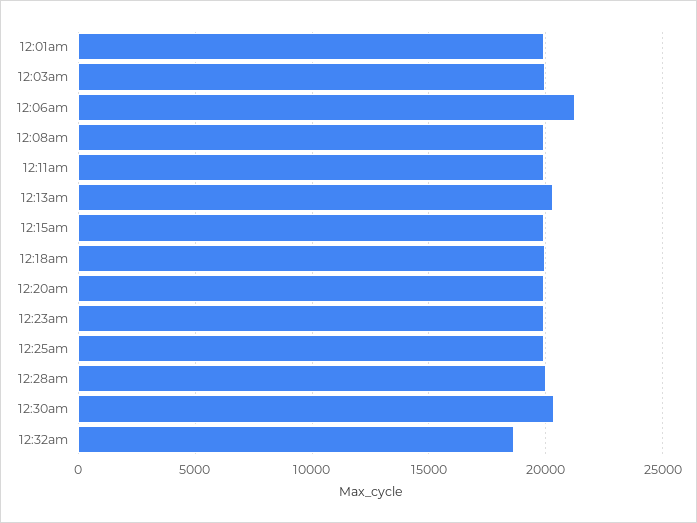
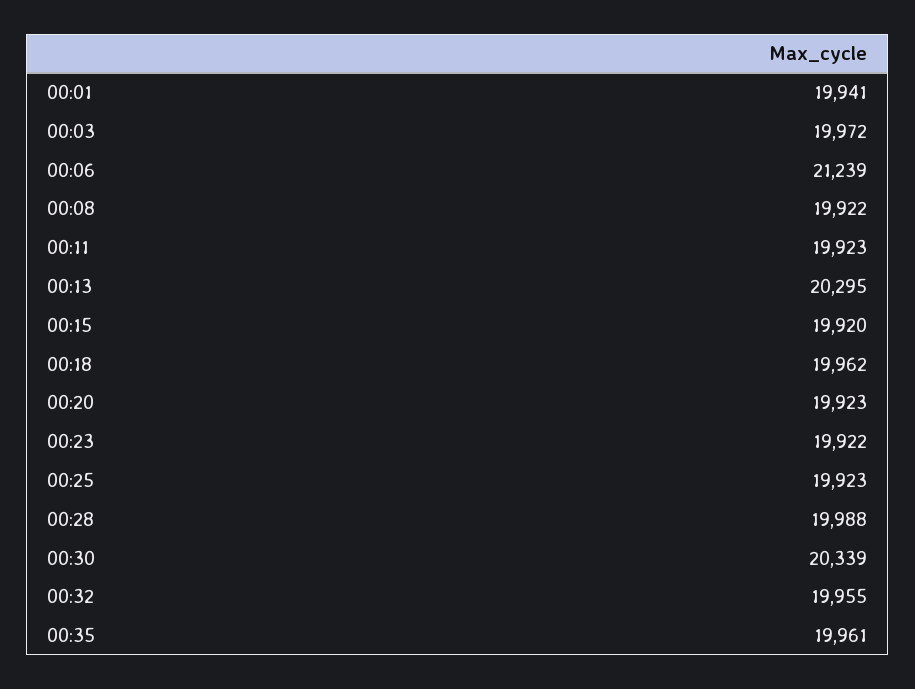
12:32am: 18500 -> 19955
00:35: none -> 19961

